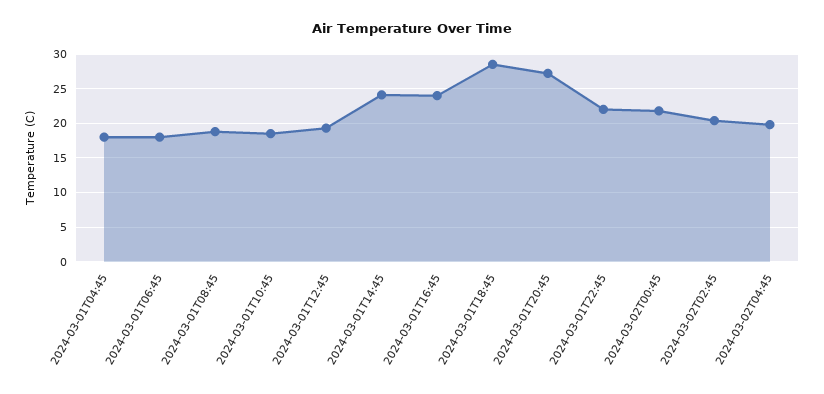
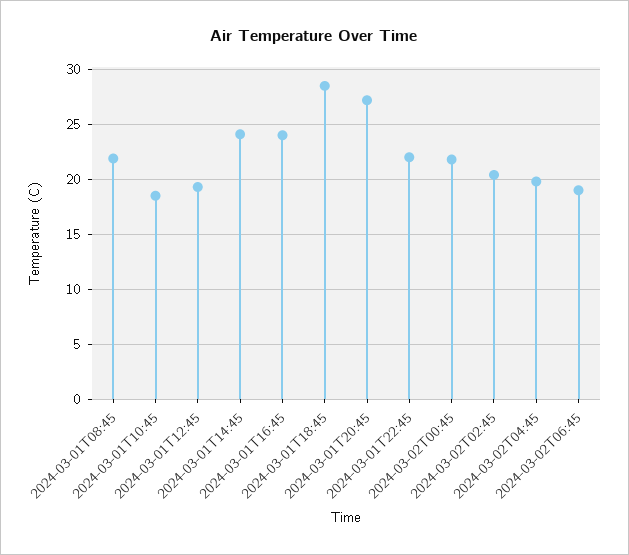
2024-03-01T04:45: 18 -> none
2024-03-01T06:45: 18 -> none
2024-03-01T08:45: 19 -> 22
2024-03-02T06:45: none -> 19

